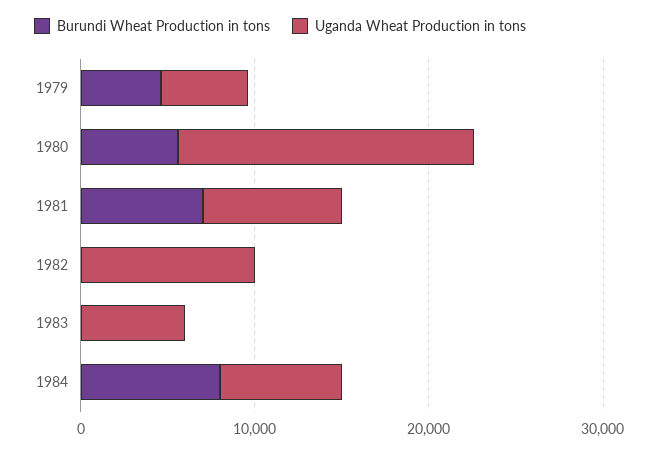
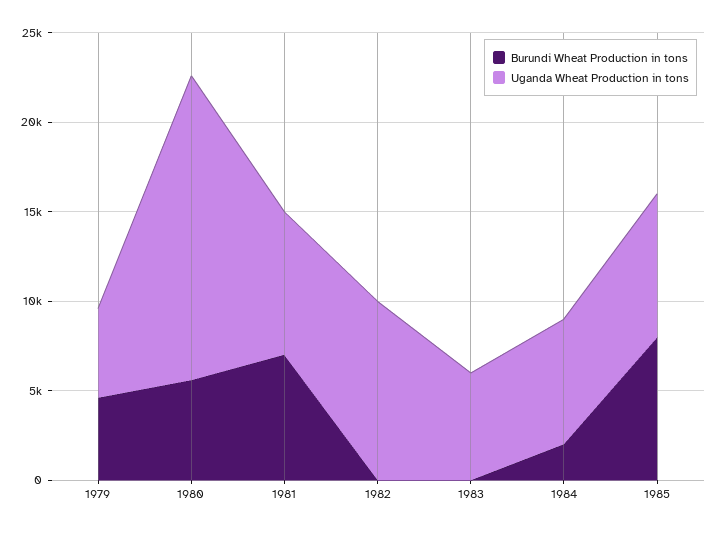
Burundi Wheat Production in tons, 1984: 8000 -> 2000
Burundi Wheat Production in tons, 1985: none -> 8000
Uganda Wheat Production in tons, 1985: none -> 8000

